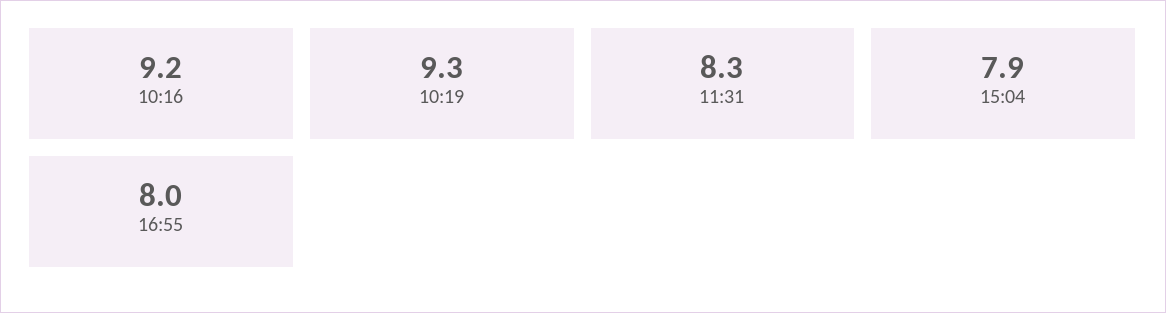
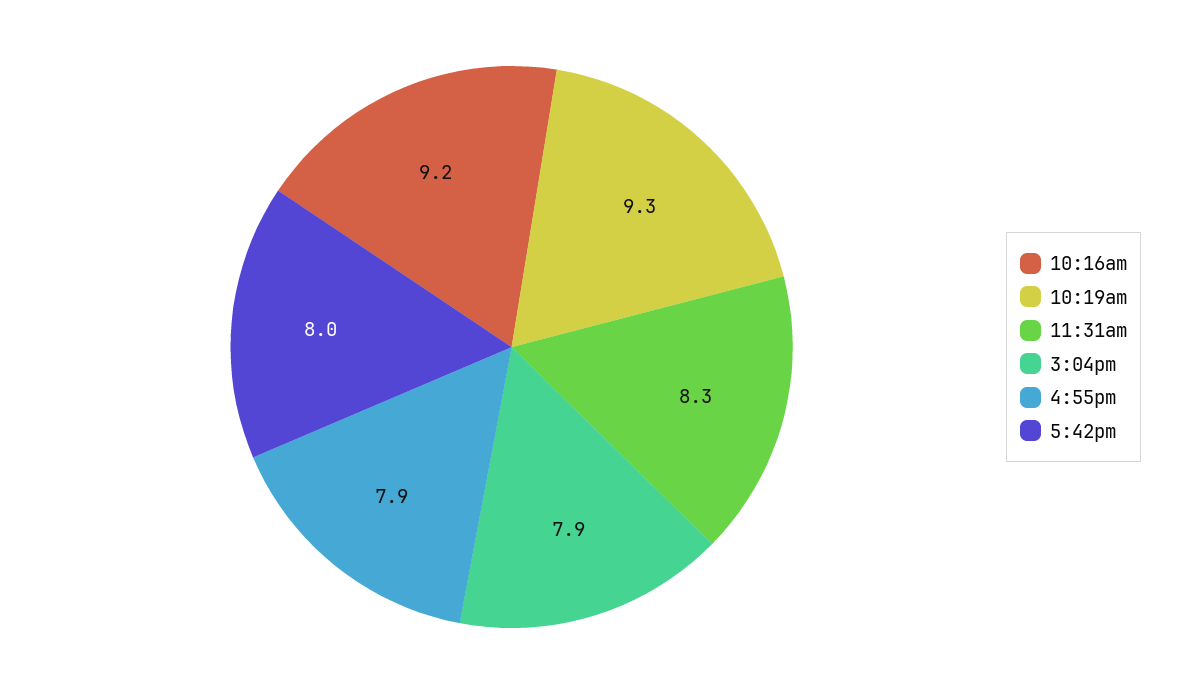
16:55: 8 -> 7.9
5:42pm: none -> 8

